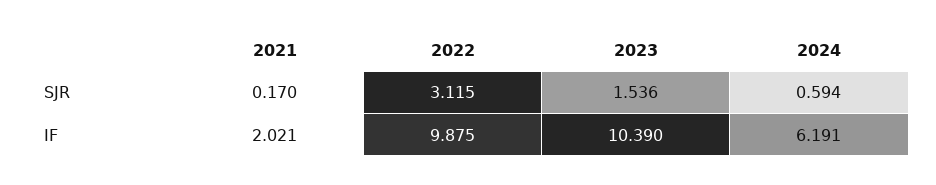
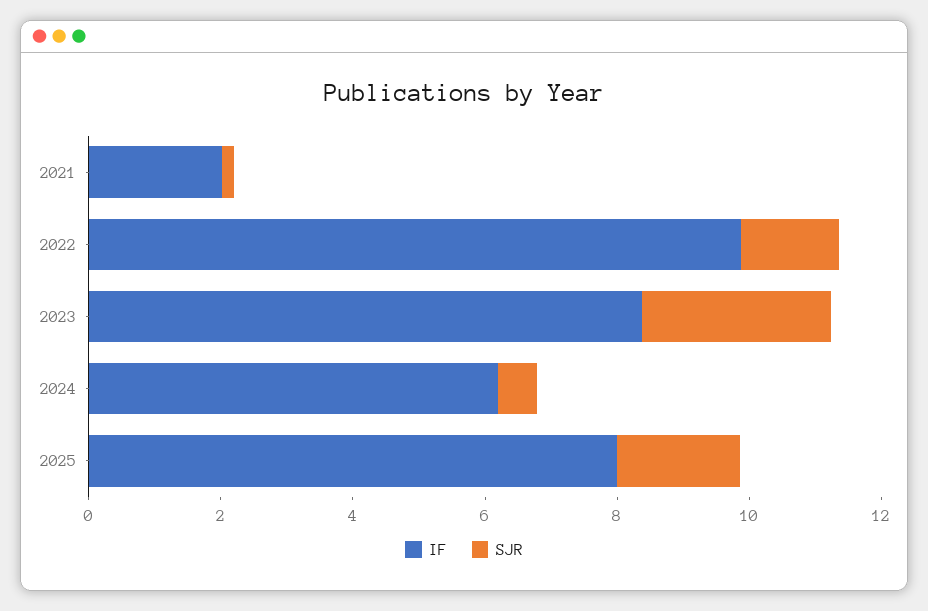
SJR, 2022: 3.115 -> 1.5
SJR, 2023: 1.536 -> 3
IF, 2023: 10.39 -> 8.5
IF, 2025: none -> 8
SJR, 2025: none -> 2

